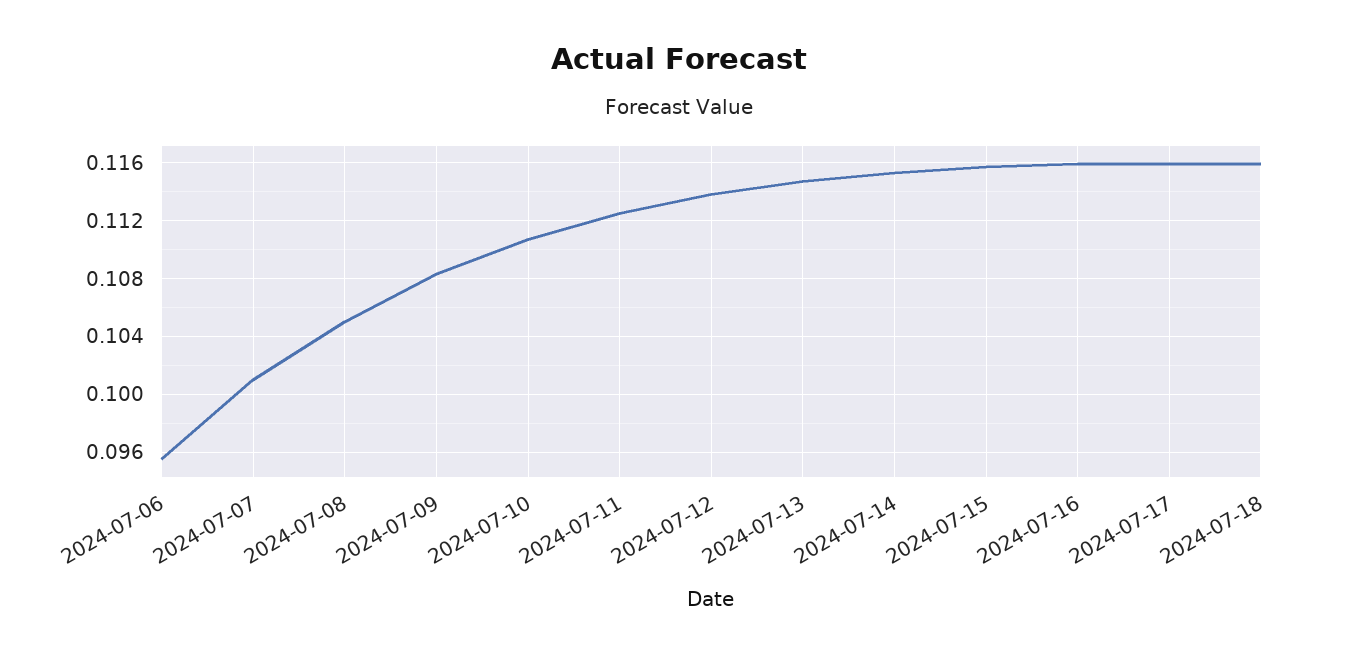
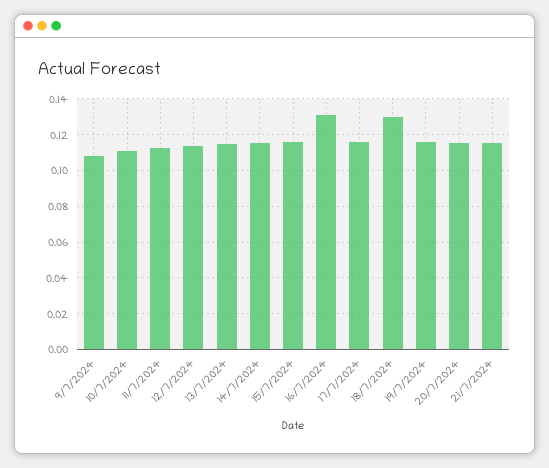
2024-07-06: 0.0955 -> none
2024-07-07: 0.101 -> none
2024-07-08: 0.105 -> none
2024-07-16: 0.116 -> 0.13
2024-07-18: 0.116 -> 0.13
19/7/2024: none -> 0.115
20/7/2024: none -> 0.115
21/7/2024: none -> 0.115

